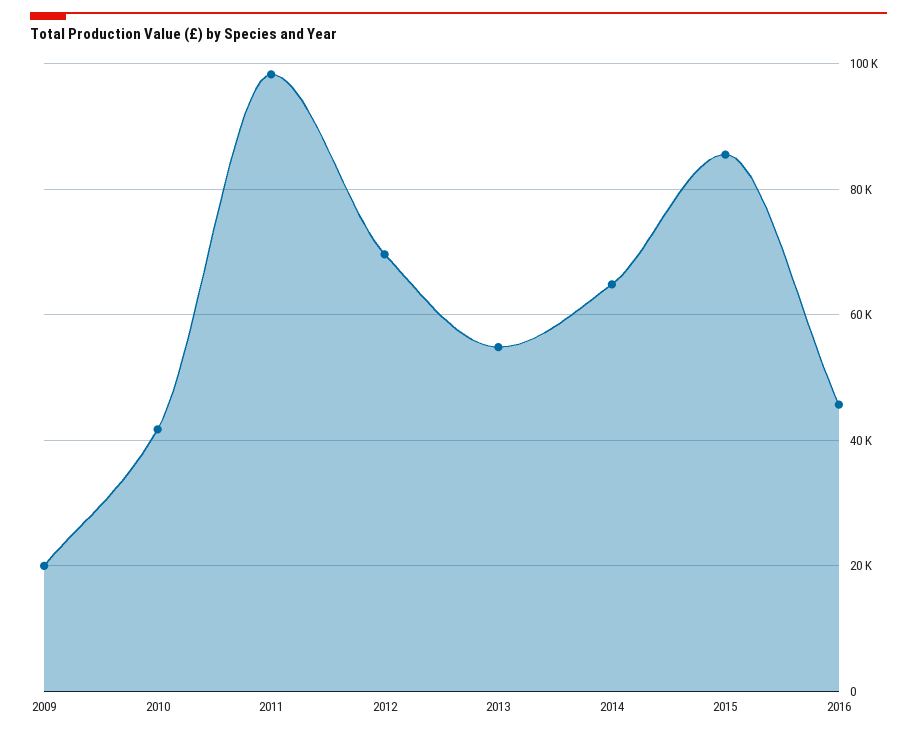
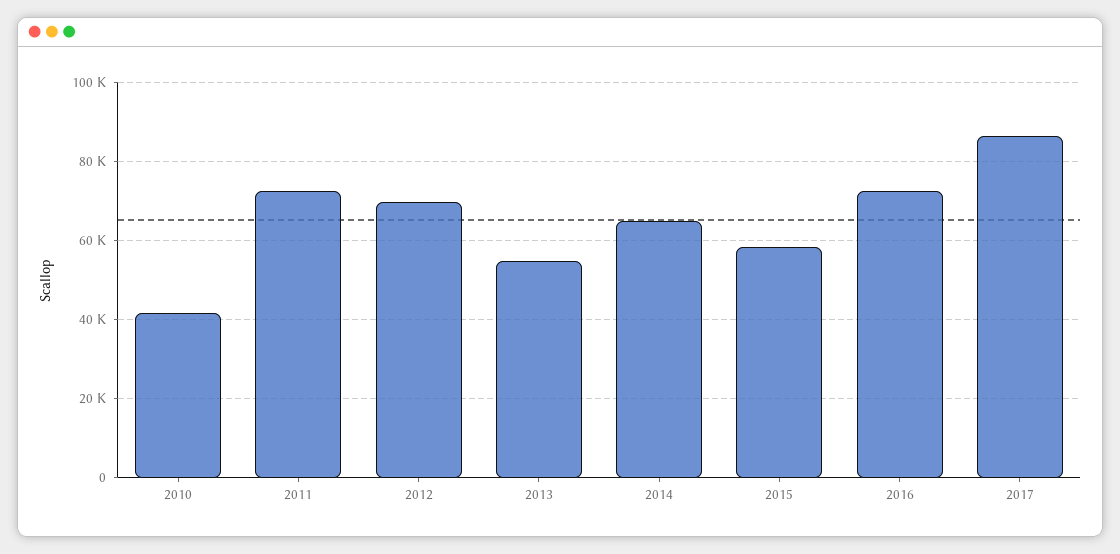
2009: 20000 -> none
2011: 98000 -> 72000
2015: 86000 -> 58000
2016: 46000 -> 72000
2017: none -> 86000

